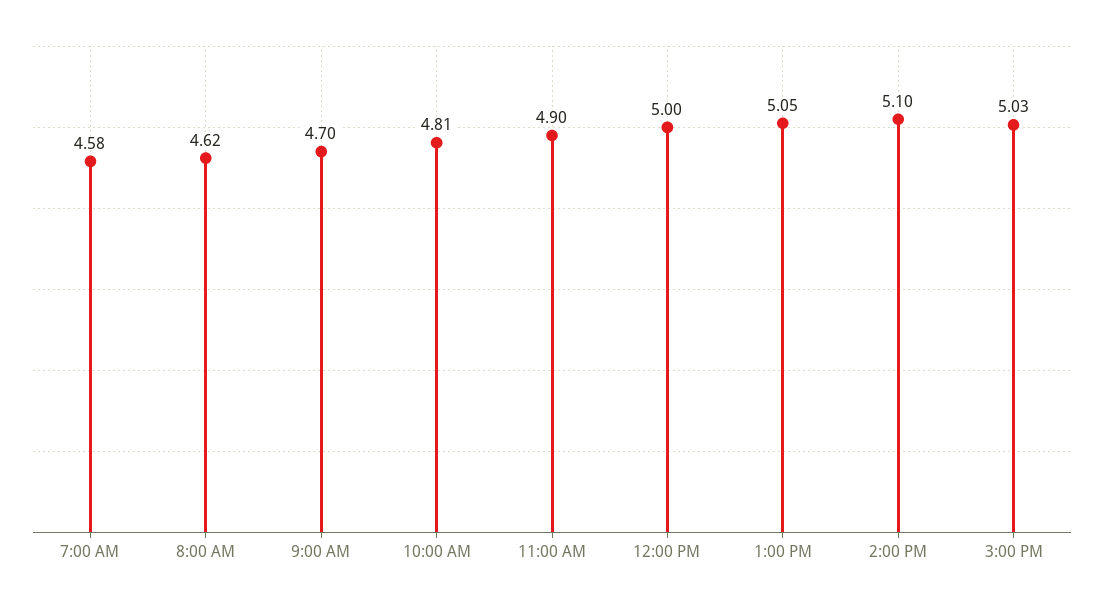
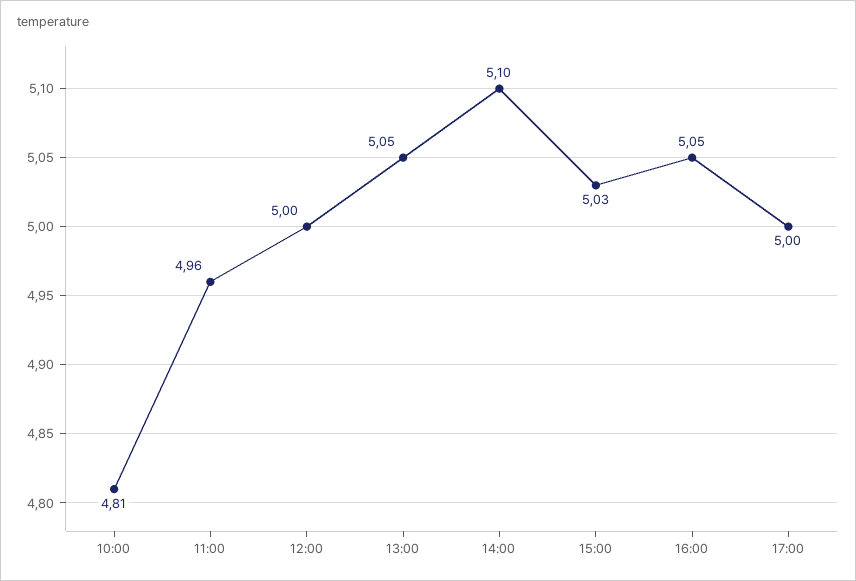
7:00 AM: 4.58 -> none
8:00 AM: 4.62 -> none
9:00 AM: 4.7 -> none
11:00 AM: 4.9 -> 4.96
16:00: none -> 5.05
17:00: none -> 5

